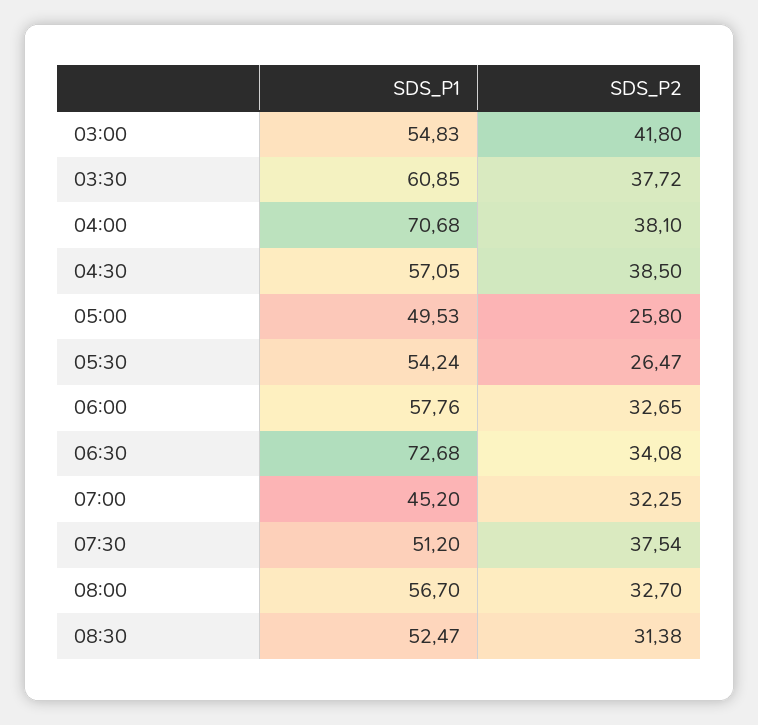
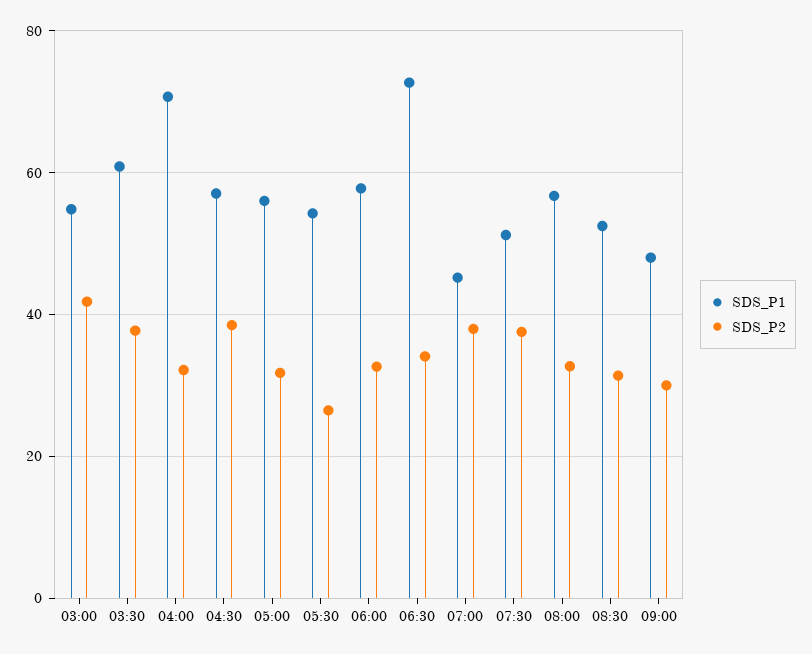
SDS_P2, 04:00: 38.1 -> 32
SDS_P1, 05:00: 49.53 -> 56
SDS_P2, 05:00: 25.8 -> 32
SDS_P2, 07:00: 32.25 -> 38
SDS_P1, 09:00: none -> 48
SDS_P2, 09:00: none -> 30

